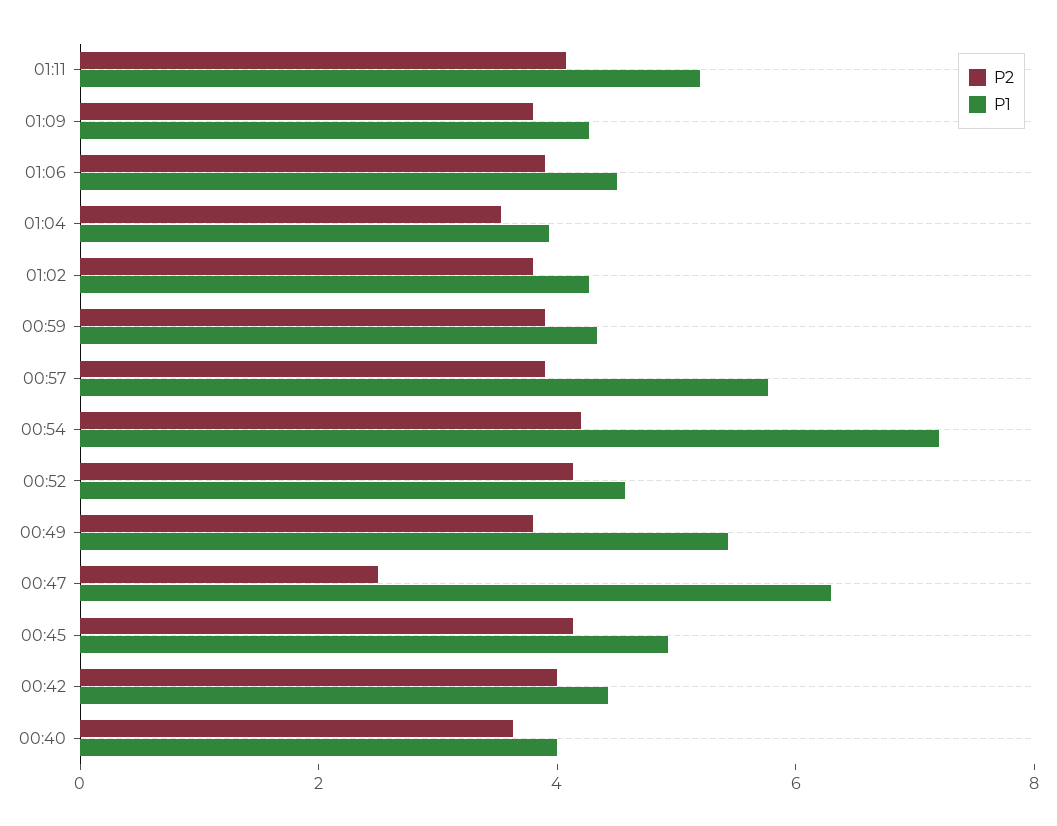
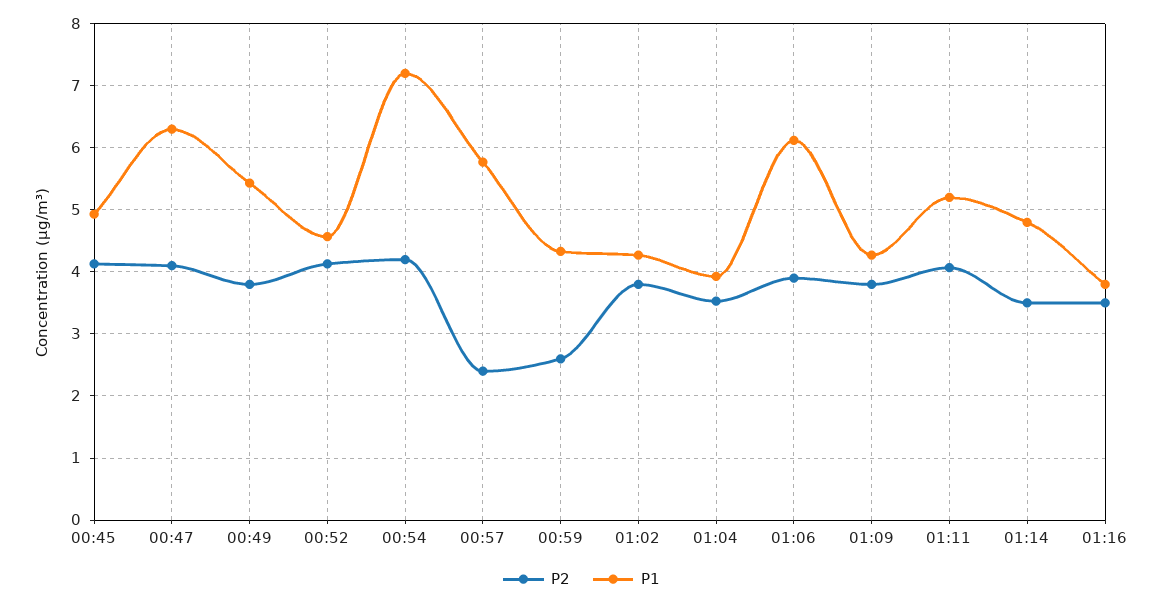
P1, 01:06: 4.5 -> 6.1
P2, 00:59: 4 -> 2.6
P2, 00:57: 4 -> 2.4
P2, 00:47: 2.5 -> 4.1
P2, 00:42: 4 -> none
P1, 00:42: 4.5 -> none
P2, 00:40: 3.5 -> none
P1, 00:40: 4 -> none
P2, 01:14: none -> 3.5
P1, 01:14: none -> 4.8
P2, 01:16: none -> 3.5
P1, 01:16: none -> 3.8

